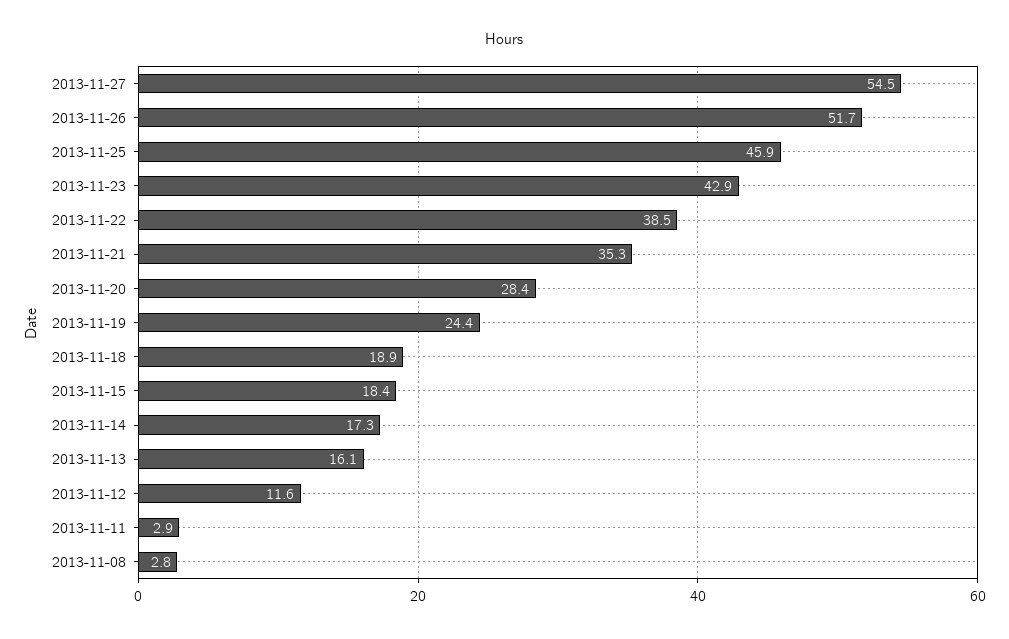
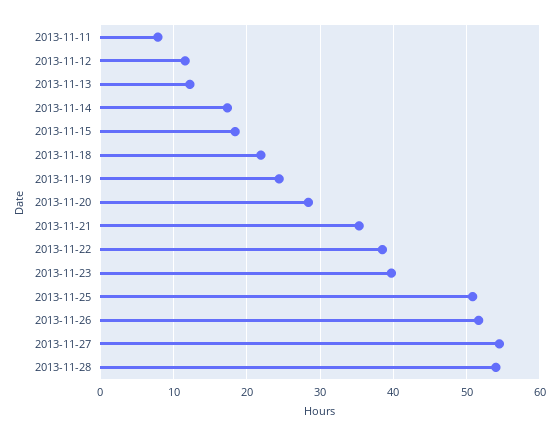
2013-11-25: 45.9 -> 51
2013-11-23: 42.9 -> 40
2013-11-18: 18.9 -> 22
2013-11-13: 16.1 -> 12
2013-11-11: 2.9 -> 8
2013-11-08: 2.8 -> none
2013-11-28: none -> 54

